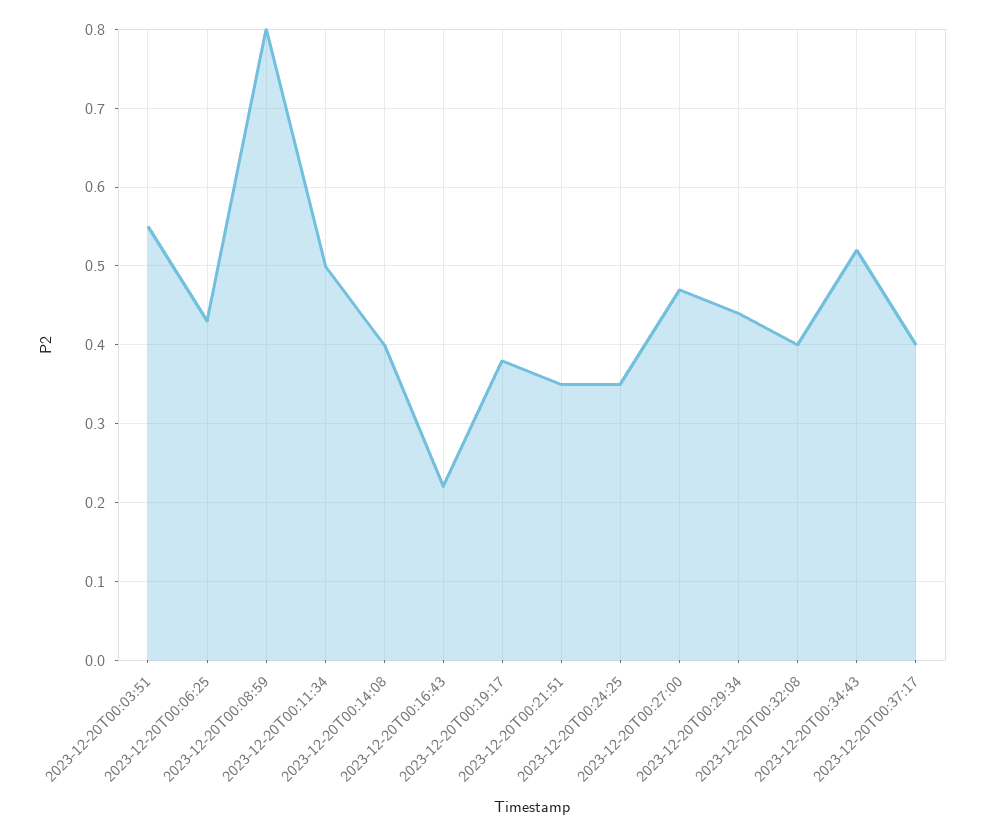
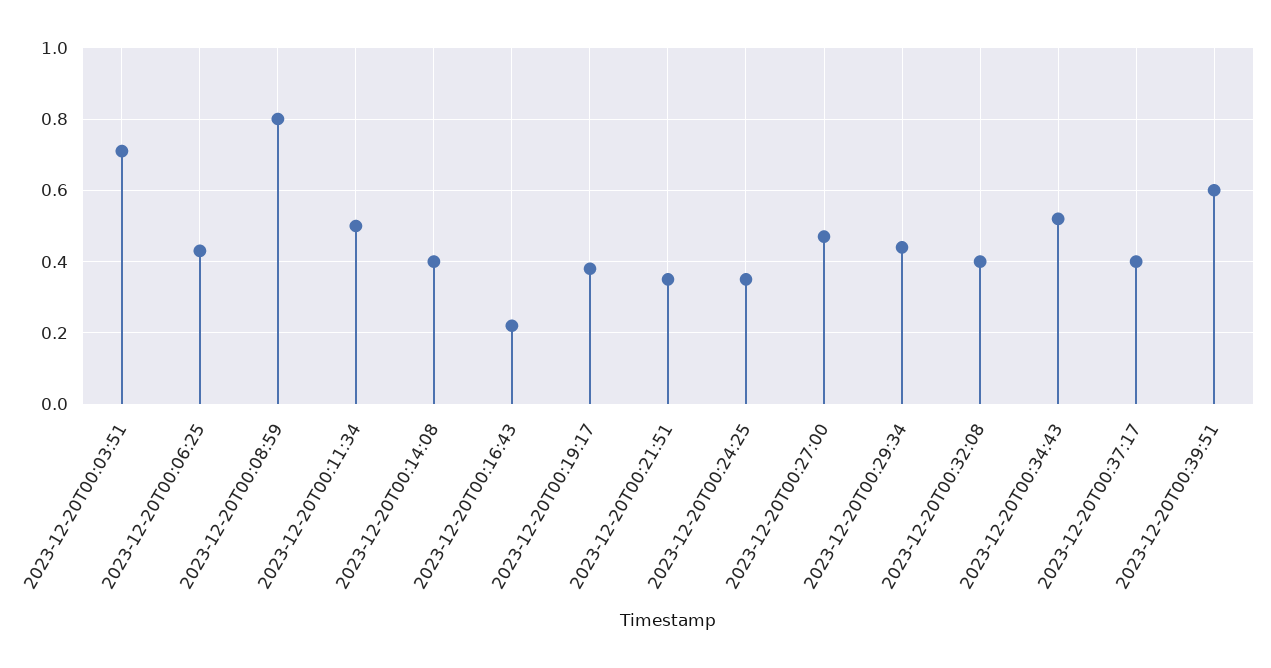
2023-12-20T00:03:51: 0.55 -> 0.7
2023-12-20T00:39:51: none -> 0.6

